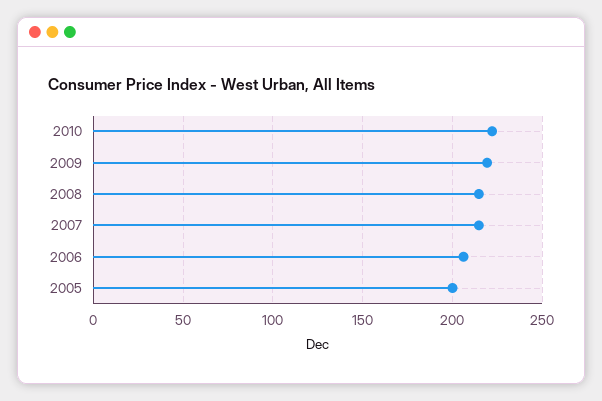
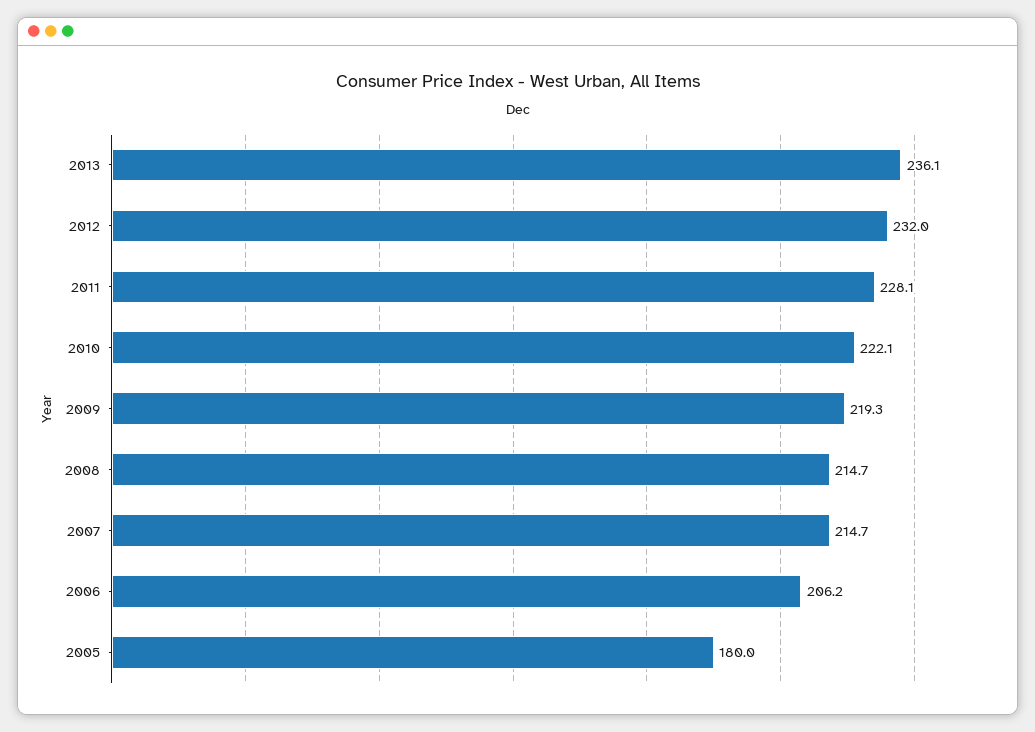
2005: 200 -> 180
2013: none -> 236.1
2012: none -> 232
2011: none -> 228.1

